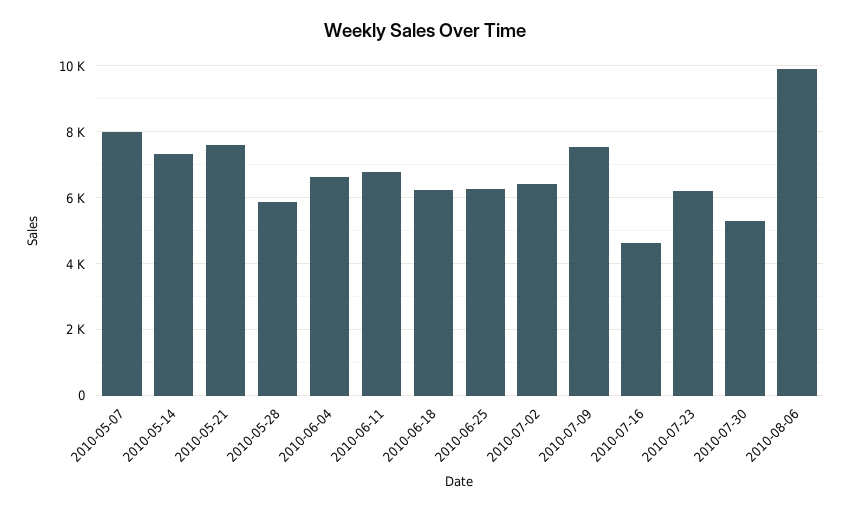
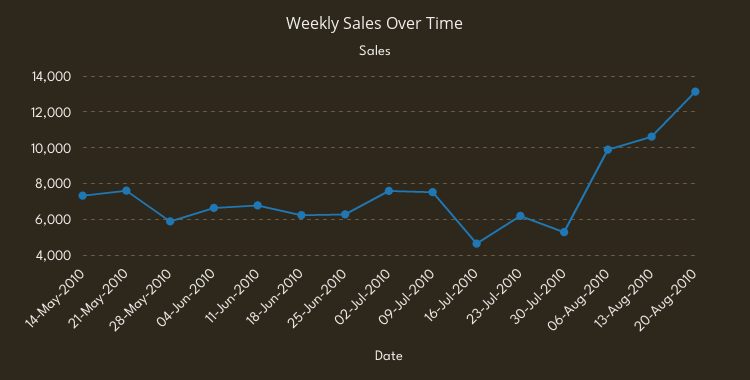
2010-05-07: 8000 -> none
2010-07-02: 6400 -> 7500
13-Aug-2010: none -> 10500
20-Aug-2010: none -> 13000

